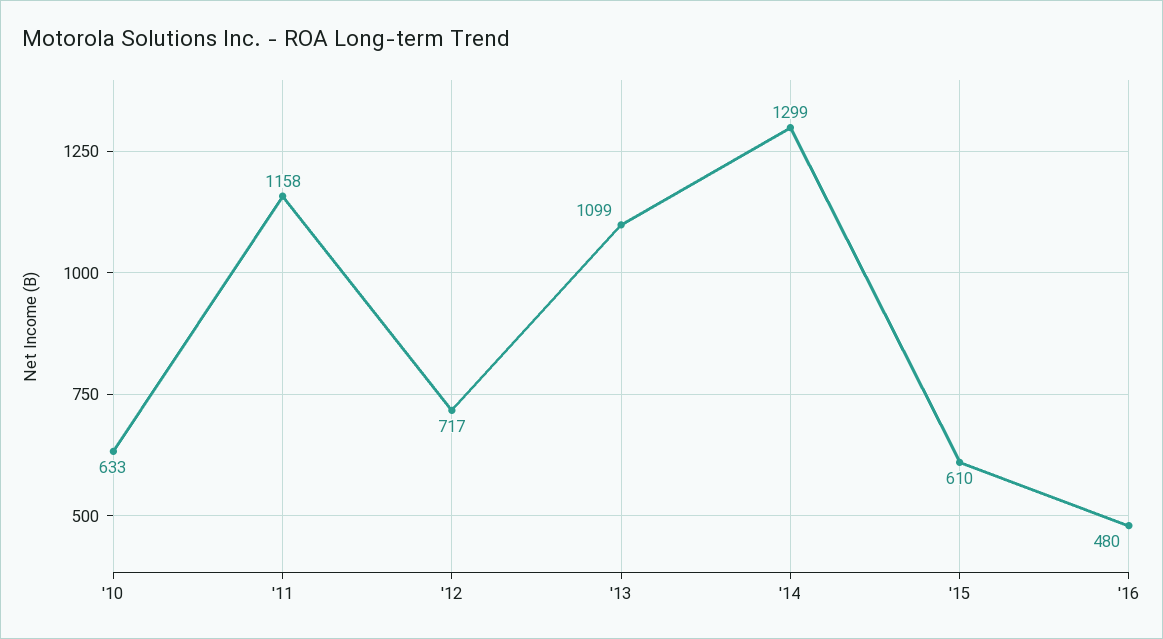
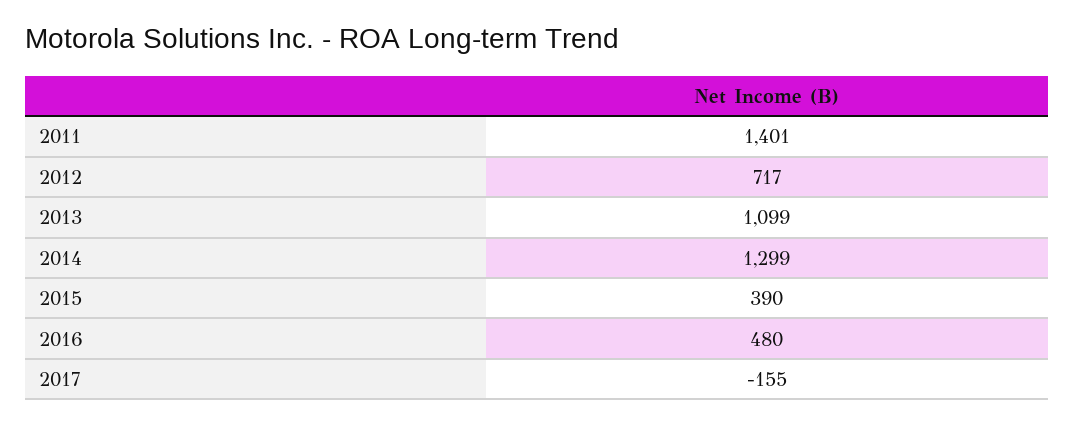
'10: 633 -> none
'11: 1158 -> 1401
'15: 610 -> 390
2017: none -> -155

